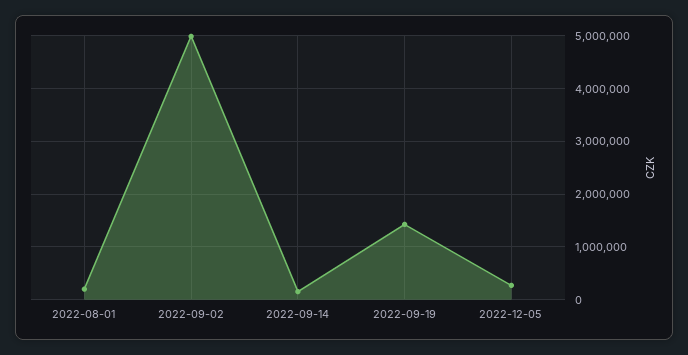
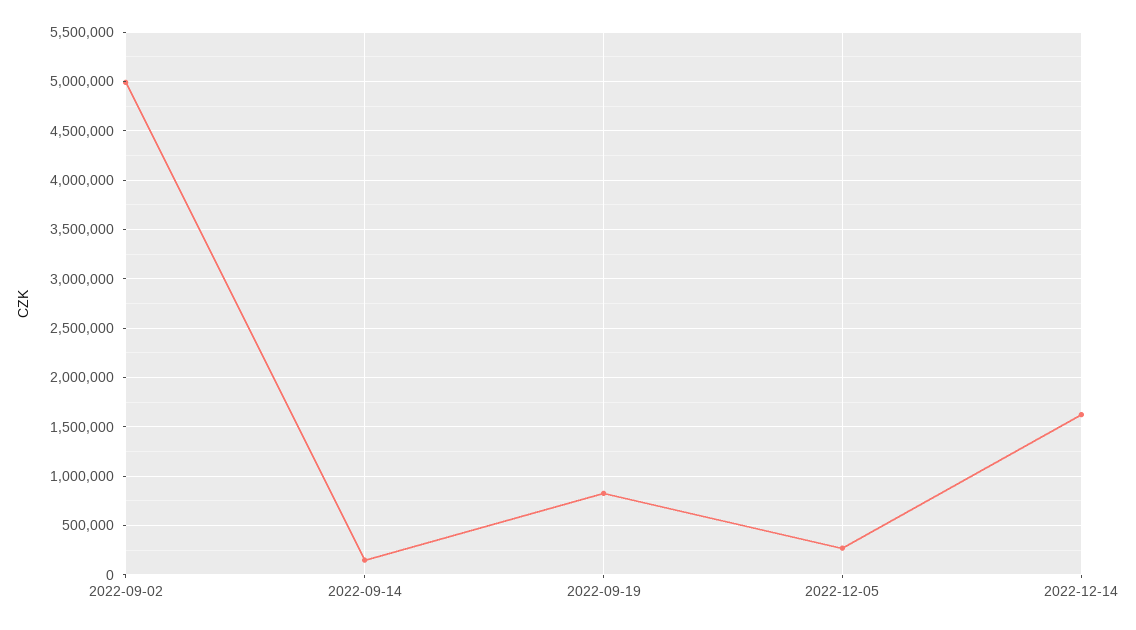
2022-08-01: 200000 -> none
2022-09-19: 1400000 -> 800000
2022-12-14: none -> 1600000

